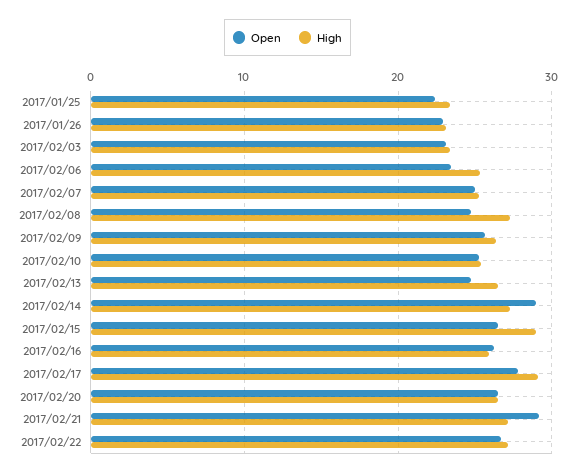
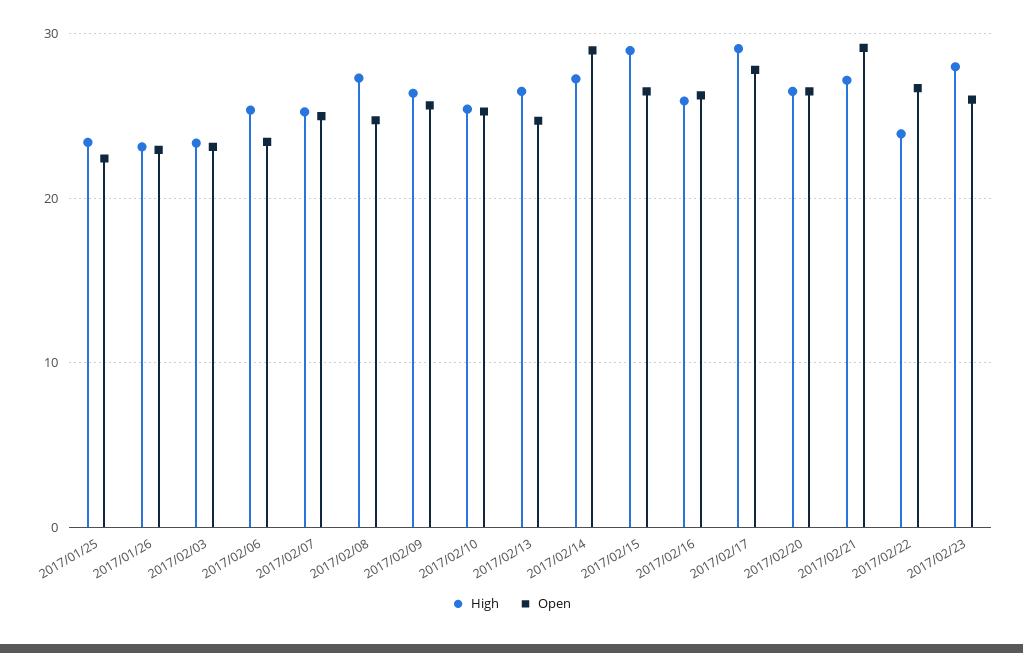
High, 2017/02/22: 27 -> 24
High, 2017/02/23: none -> 28
Open, 2017/02/23: none -> 26

